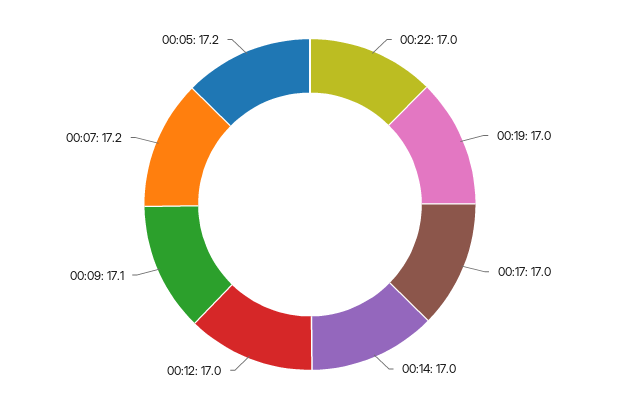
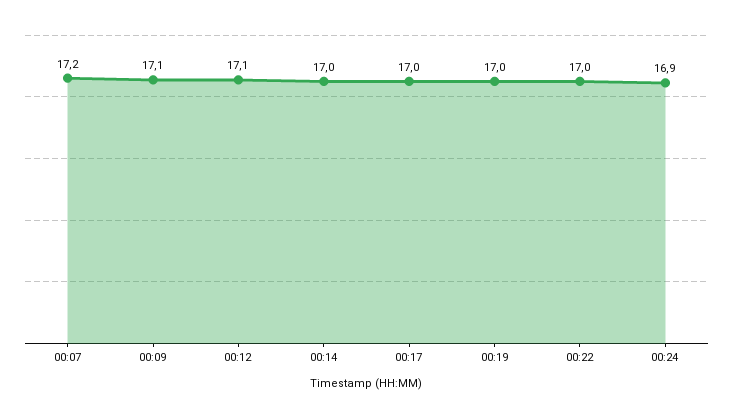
00:12: 17 -> 17.1
00:05: 17.2 -> none
00:24: none -> 16.9

